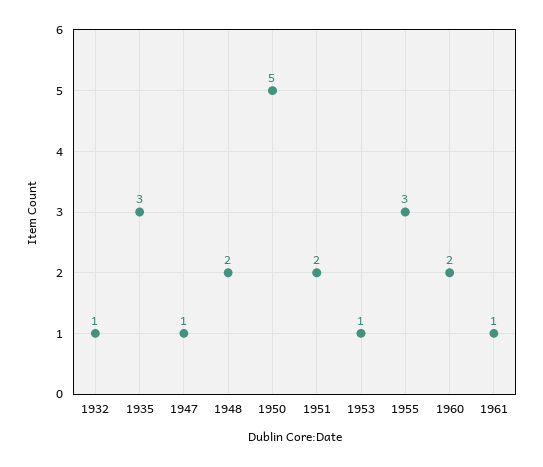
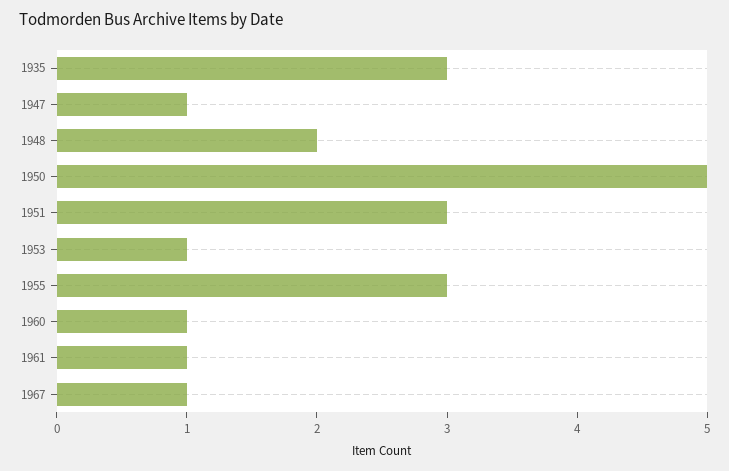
1932: 1 -> none
1951: 2 -> 3
1960: 2 -> 1
1967: none -> 1

